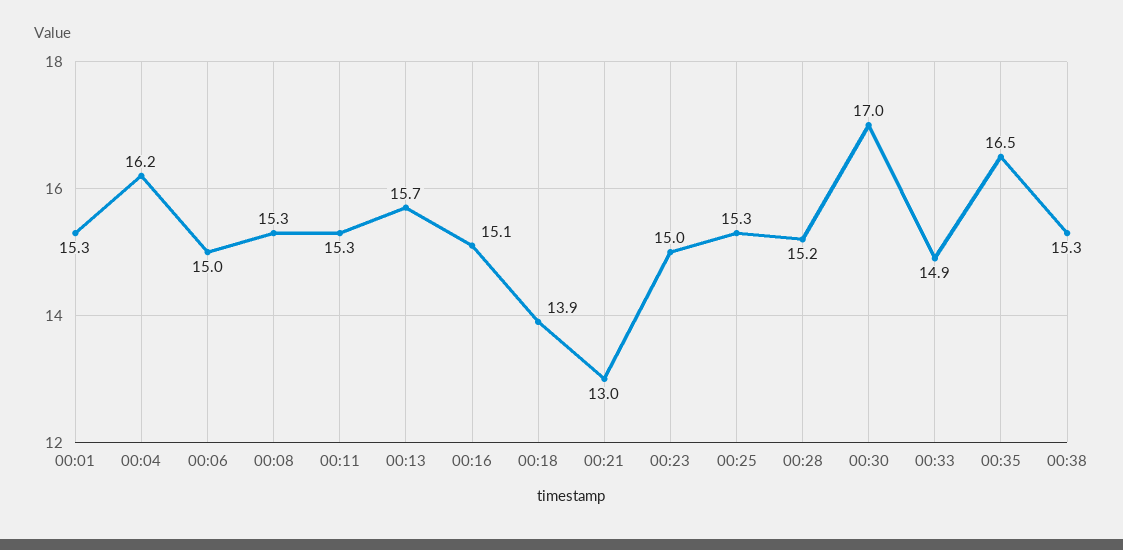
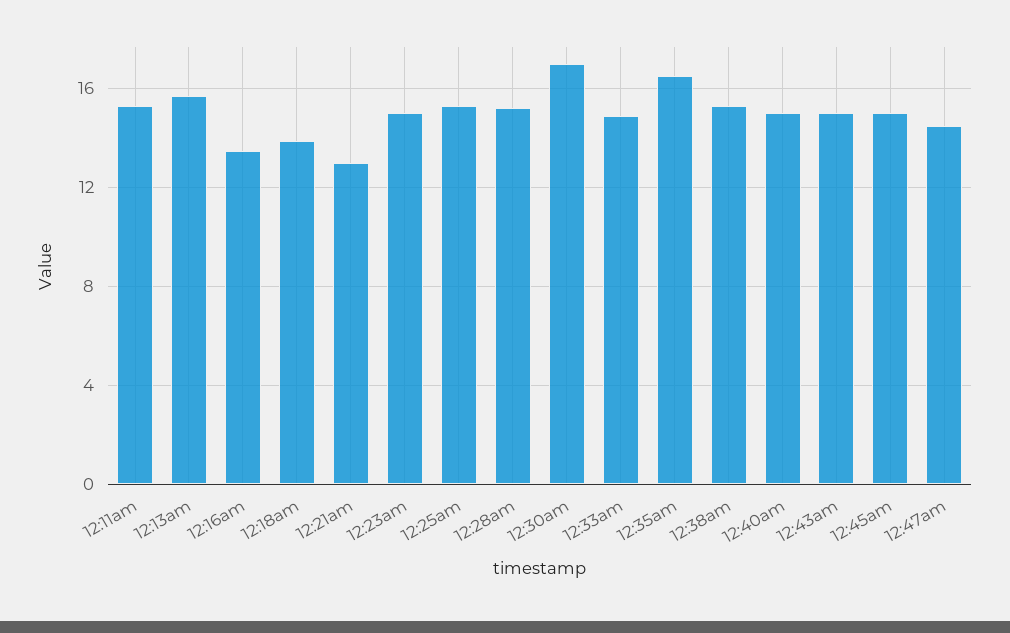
00:01: 15.3 -> none
00:04: 16.2 -> none
00:06: 15 -> none
00:08: 15.3 -> none
00:16: 15.1 -> 13.5
12:40am: none -> 15
12:43am: none -> 15
12:45am: none -> 15
12:47am: none -> 14.5

